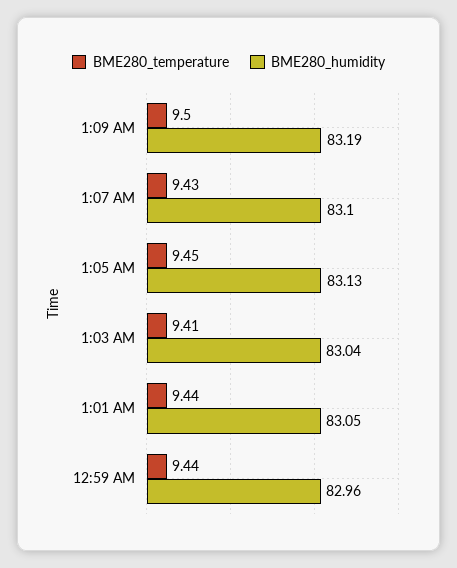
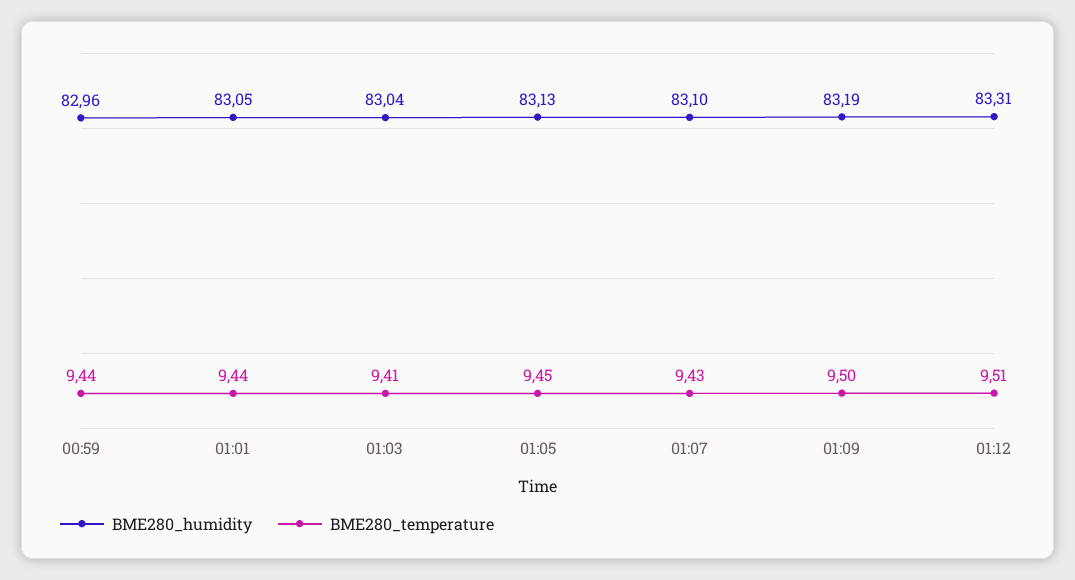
BME280_humidity, 01:12: none -> 83.31
BME280_temperature, 01:12: none -> 9.51

